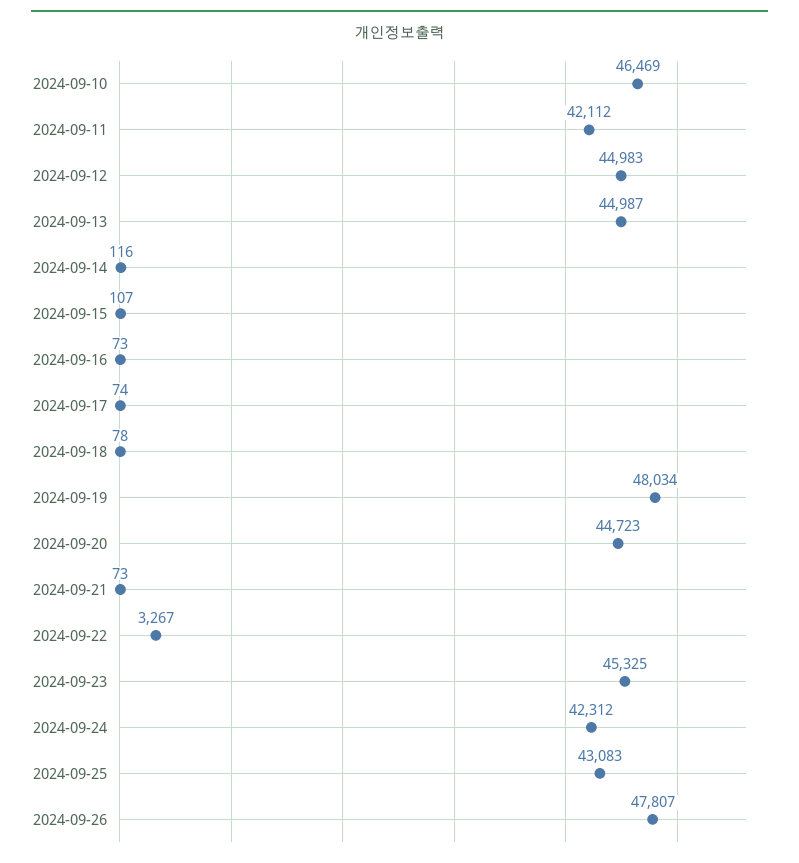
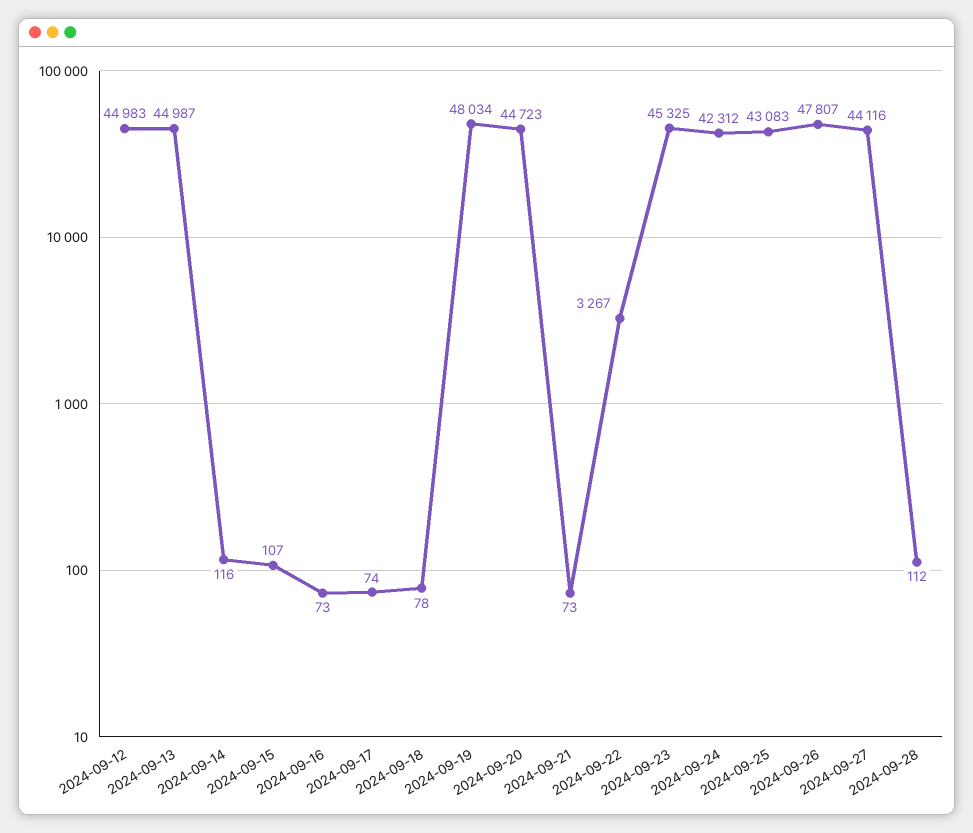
2024-09-10: 46469 -> none
2024-09-11: 42112 -> none
2024-09-27: none -> 44116
2024-09-28: none -> 112

